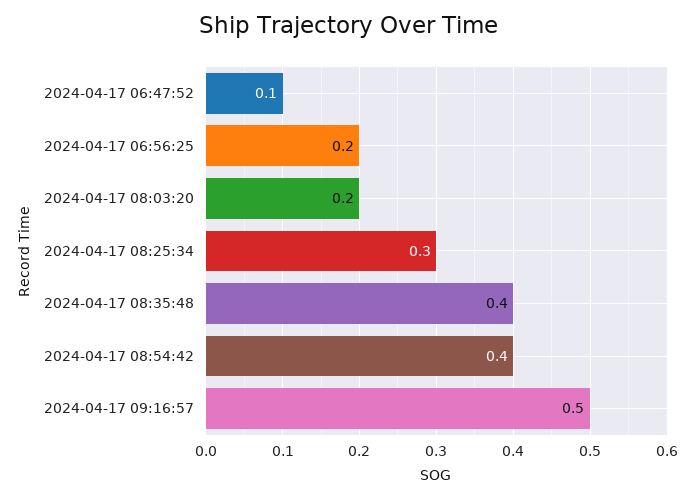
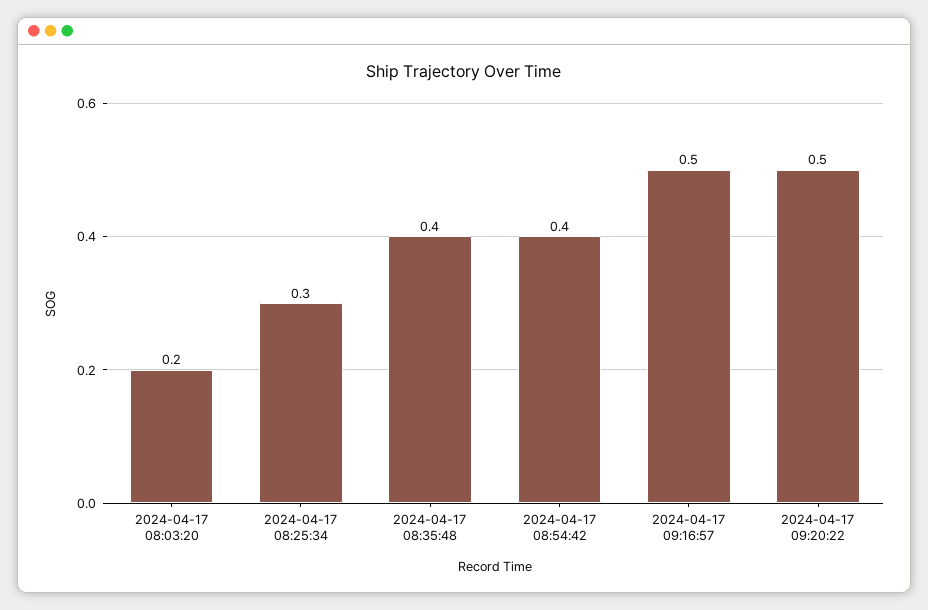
2024-04-17 06:47:52: 0.1 -> none
2024-04-17 06:56:25: 0.2 -> none
2024-04-17 09:20:22: none -> 0.5

